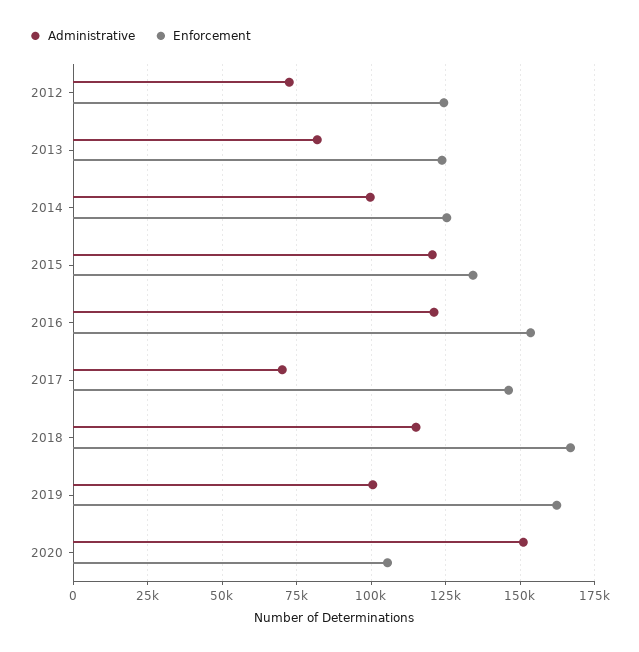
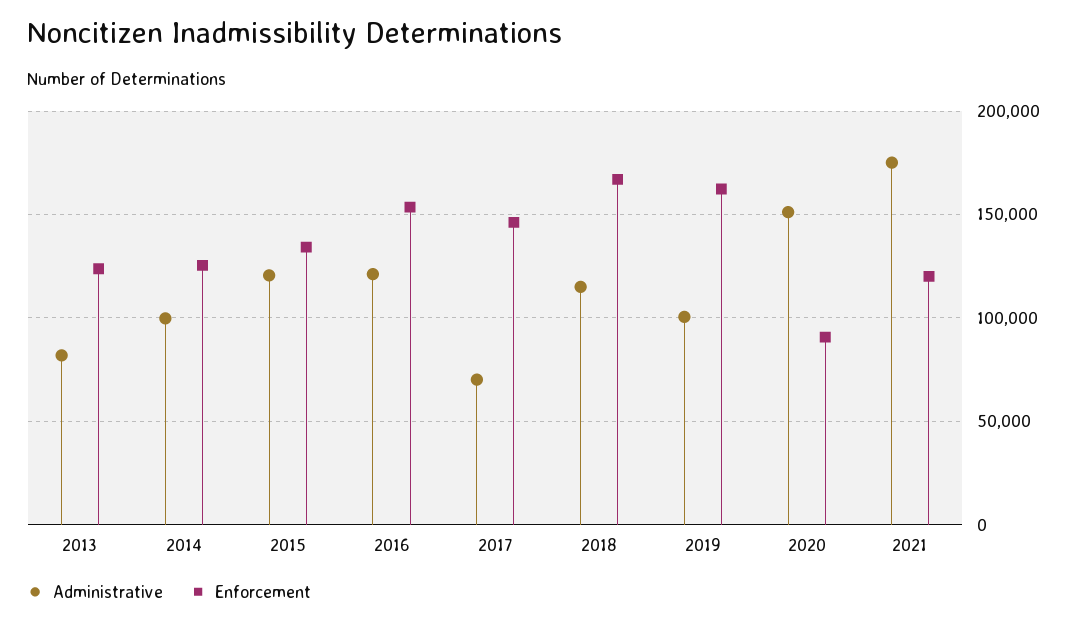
Administrative, 2012: 72500 -> none
Enforcement, 2012: 125000 -> none
Enforcement, 2020: 105000 -> 90000
Administrative, 2021: none -> 175000
Enforcement, 2021: none -> 120000

